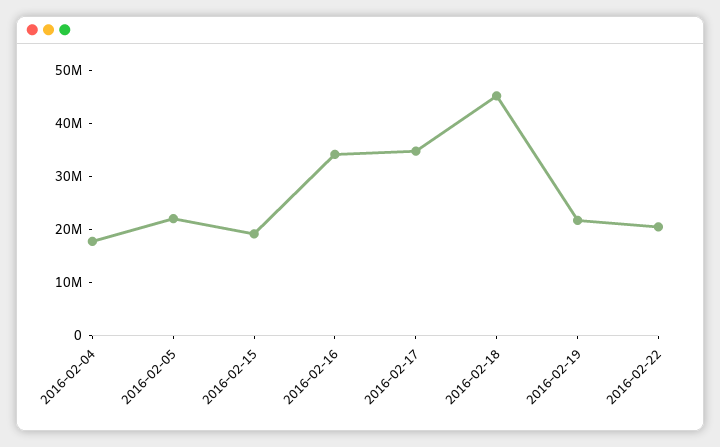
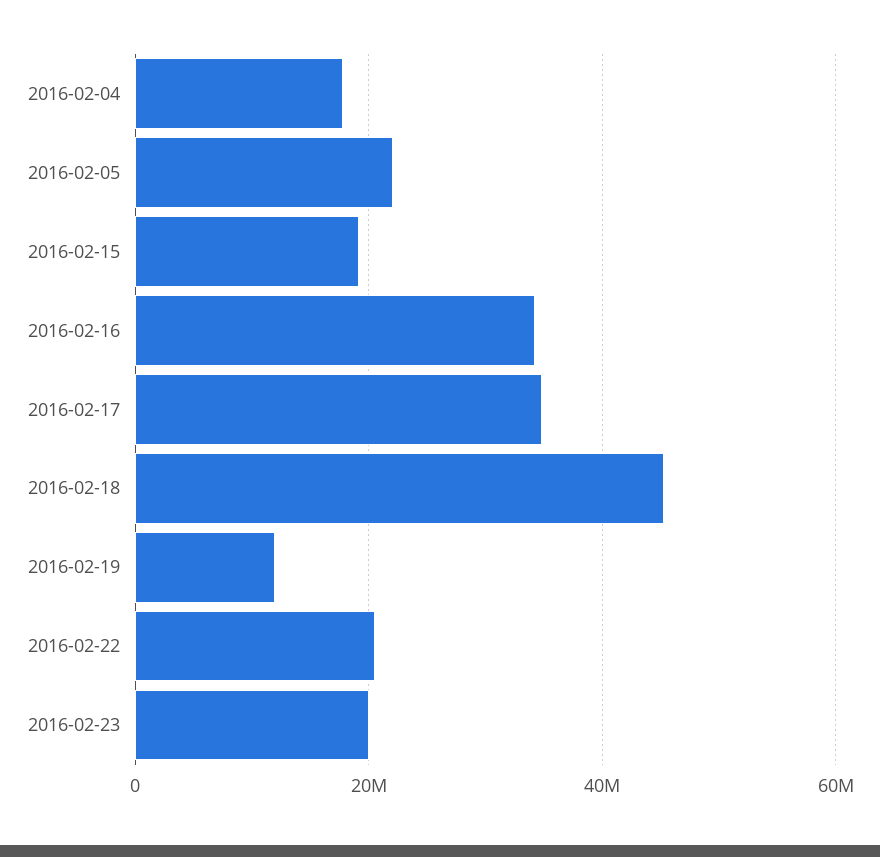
2016-02-19: 22000000 -> 12000000
2016-02-23: none -> 20000000

